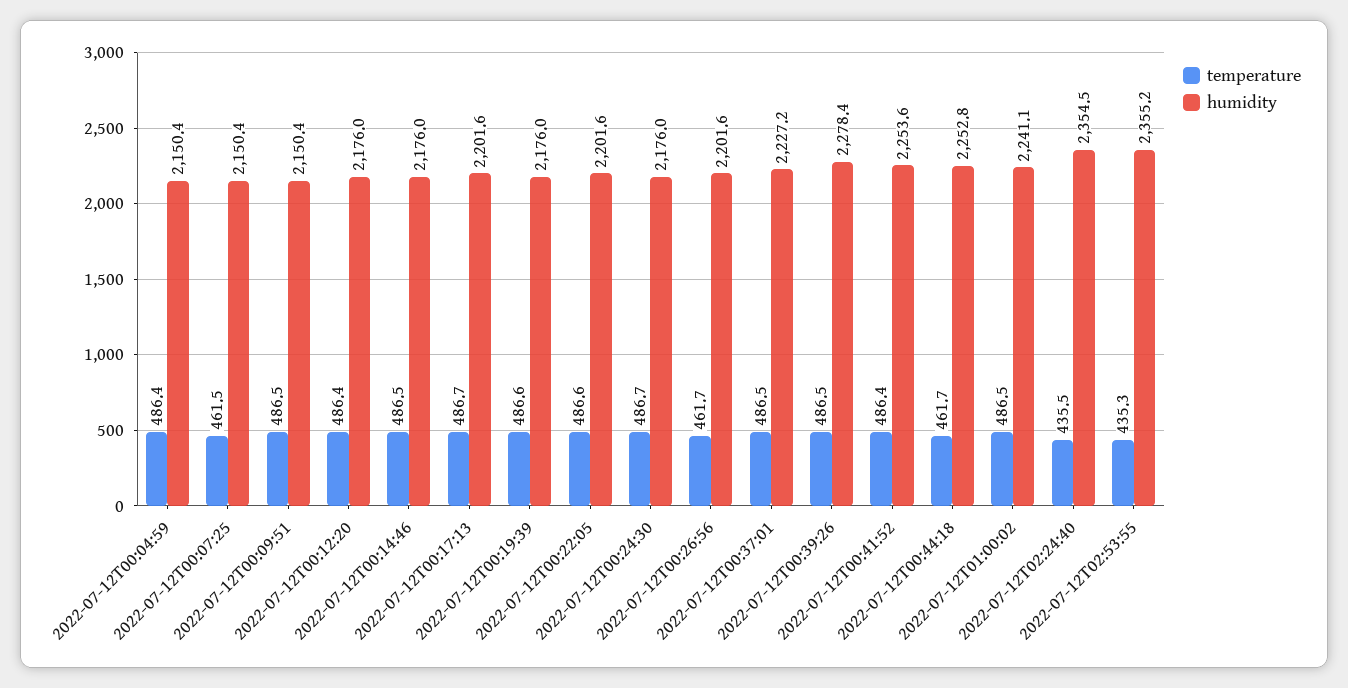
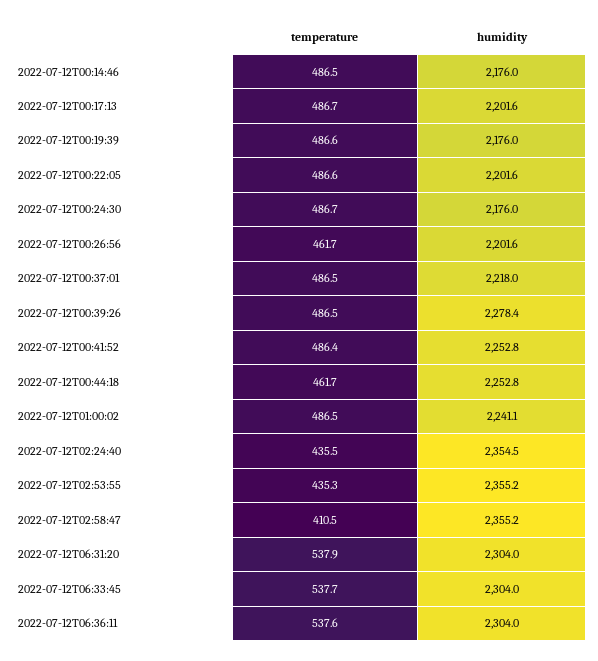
temperature, 2022-07-12T00:04:59: 486.4 -> none
humidity, 2022-07-12T00:04:59: 2150.4 -> none
temperature, 2022-07-12T00:07:25: 461.5 -> none
humidity, 2022-07-12T00:07:25: 2150.4 -> none
temperature, 2022-07-12T00:09:51: 486.5 -> none
humidity, 2022-07-12T00:09:51: 2150.4 -> none
temperature, 2022-07-12T00:12:20: 486.4 -> none
humidity, 2022-07-12T00:12:20: 2176 -> none
humidity, 2022-07-12T00:37:01: 2227.2 -> 2218
humidity, 2022-07-12T00:41:52: 2253.6 -> 2252.8
temperature, 2022-07-12T02:58:47: none -> 410.5
humidity, 2022-07-12T02:58:47: none -> 2355.2
temperature, 2022-07-12T06:31:20: none -> 537.9
humidity, 2022-07-12T06:31:20: none -> 2304
temperature, 2022-07-12T06:33:45: none -> 537.7
humidity, 2022-07-12T06:33:45: none -> 2304
temperature, 2022-07-12T06:36:11: none -> 537.6
humidity, 2022-07-12T06:36:11: none -> 2304

